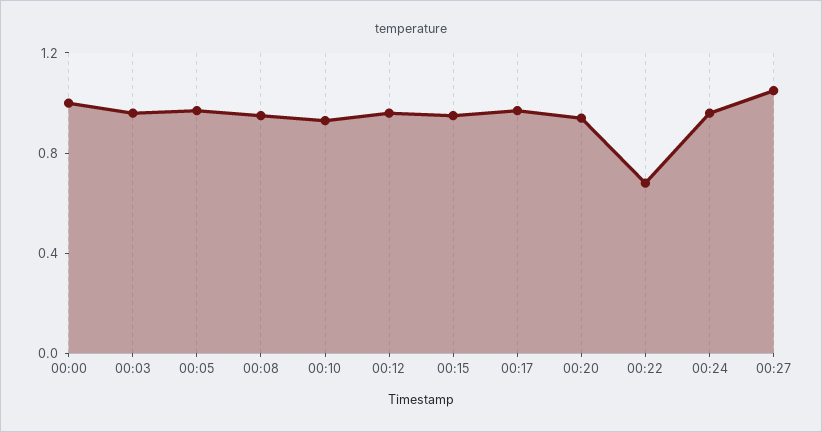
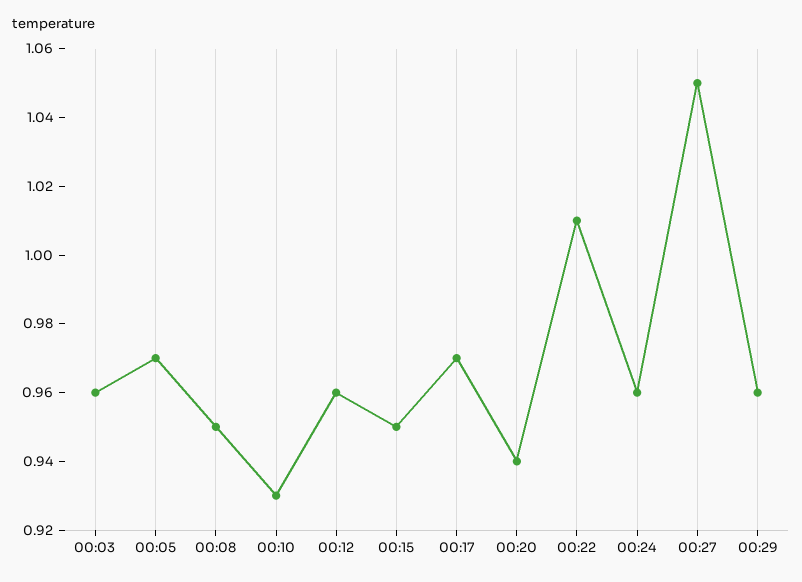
00:00: 1 -> none
00:22: 0.7 -> 1.01
00:29: none -> 0.96

